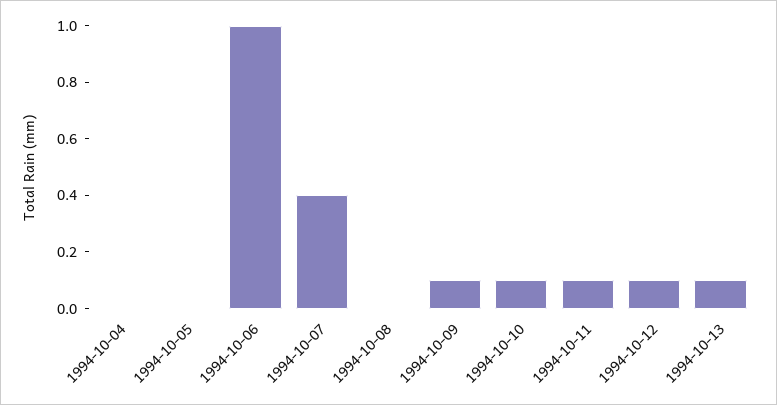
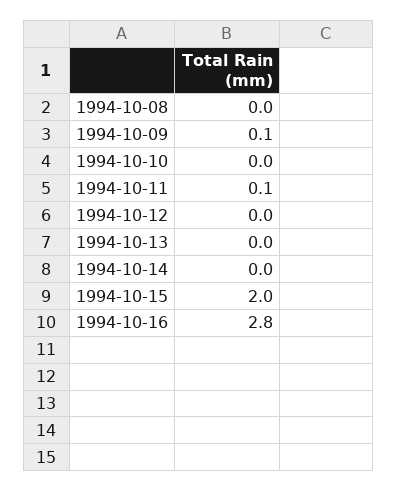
1994-10-04: 0 -> none
1994-10-05: 0 -> none
1994-10-06: 1 -> none
1994-10-07: 0.4 -> none
1994-10-10: 0.1 -> 0
1994-10-12: 0.1 -> 0
1994-10-13: 0.1 -> 0
1994-10-14: none -> 0
1994-10-15: none -> 2
1994-10-16: none -> 2.8

